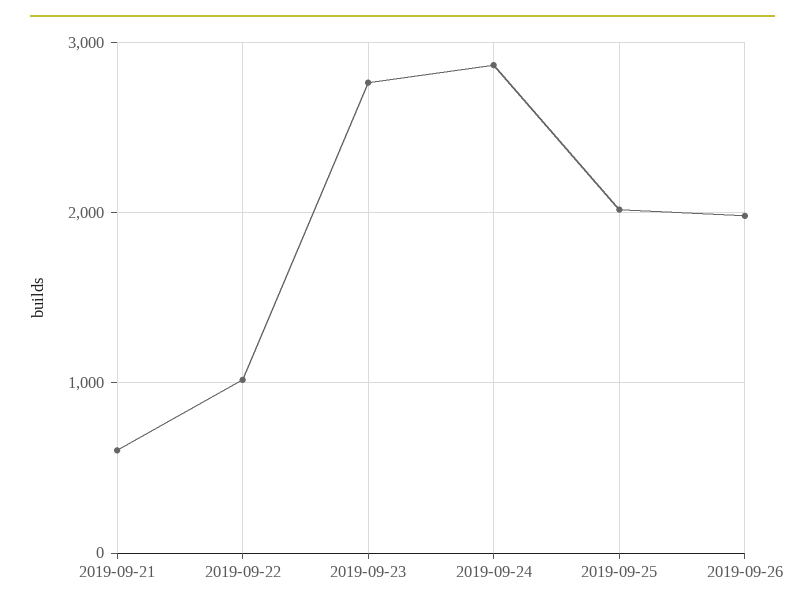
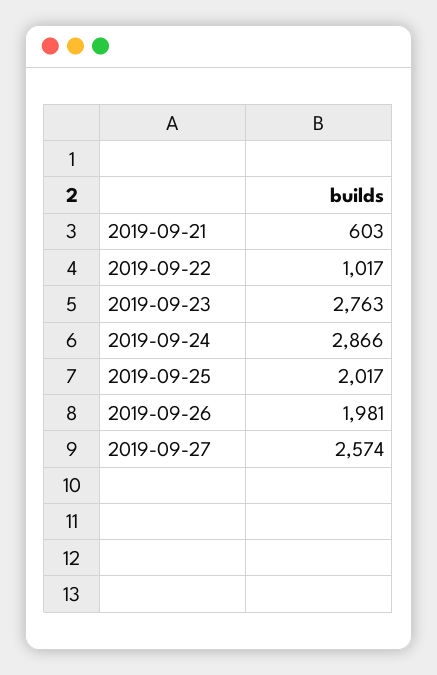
2019-09-27: none -> 2574

